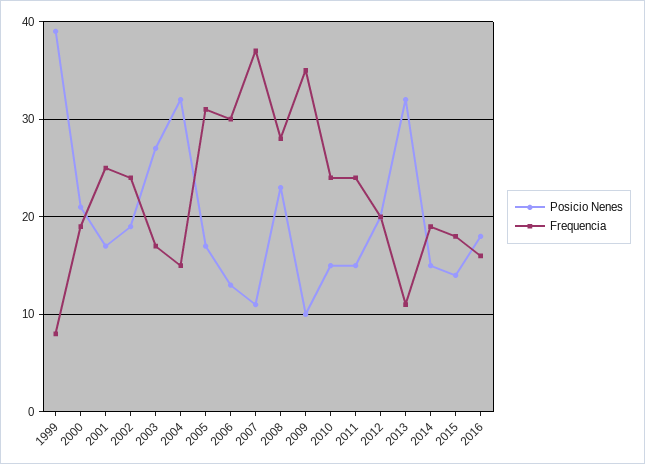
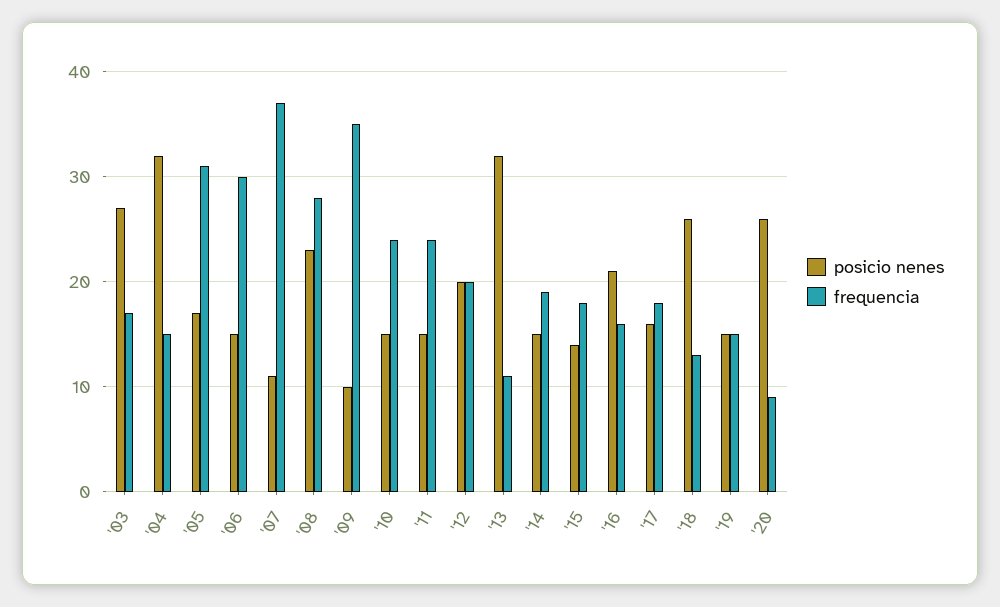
Posicio Nenes, 1999: 39 -> none
Frequencia, 1999: 8 -> none
Posicio Nenes, 2000: 21 -> none
Frequencia, 2000: 19 -> none
Posicio Nenes, 2001: 17 -> none
Frequencia, 2001: 25 -> none
Posicio Nenes, 2002: 19 -> none
Frequencia, 2002: 24 -> none
Posicio Nenes, 2006: 13 -> 15
Posicio Nenes, 2016: 18 -> 21
Posicio Nenes, '17: none -> 16
Frequencia, '17: none -> 18
Posicio Nenes, '18: none -> 26
Frequencia, '18: none -> 13
Posicio Nenes, '19: none -> 15
Frequencia, '19: none -> 15
Posicio Nenes, '20: none -> 26
Frequencia, '20: none -> 9

